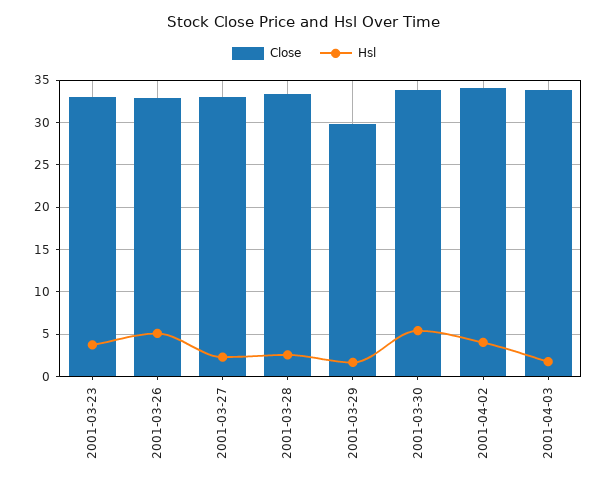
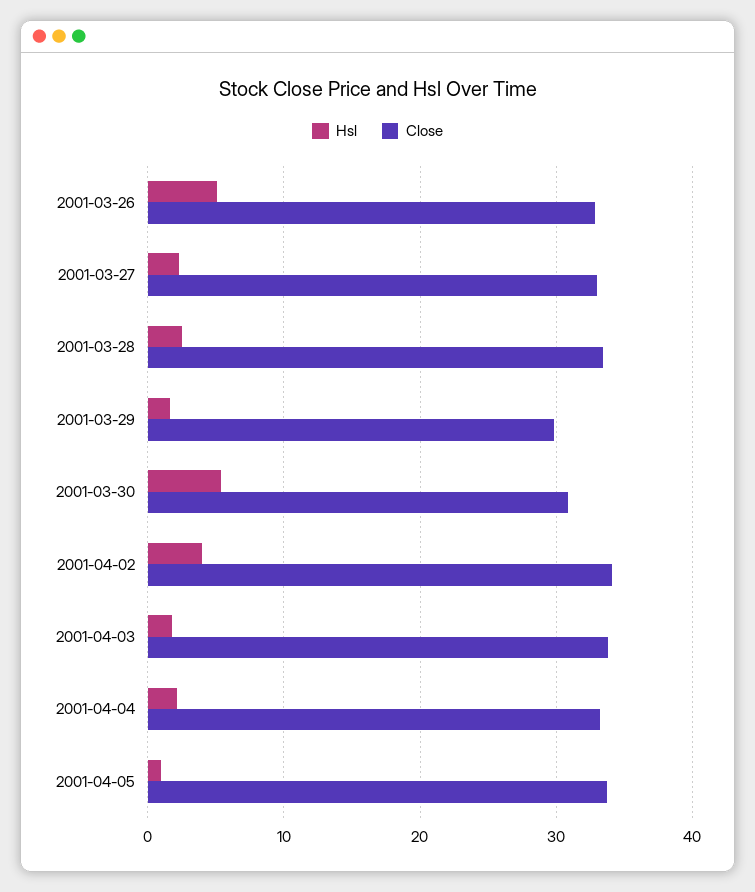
Close, 2001-03-23: 33 -> none
Hsl, 2001-03-23: 4 -> none
Close, 2001-03-30: 34 -> 31
Hsl, 2001-04-04: none -> 2
Close, 2001-04-04: none -> 33
Hsl, 2001-04-05: none -> 1
Close, 2001-04-05: none -> 34

